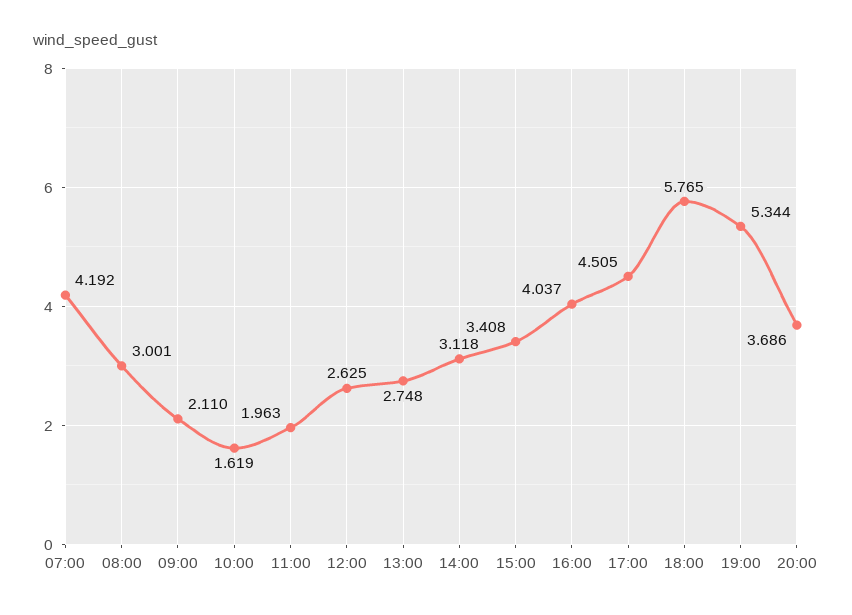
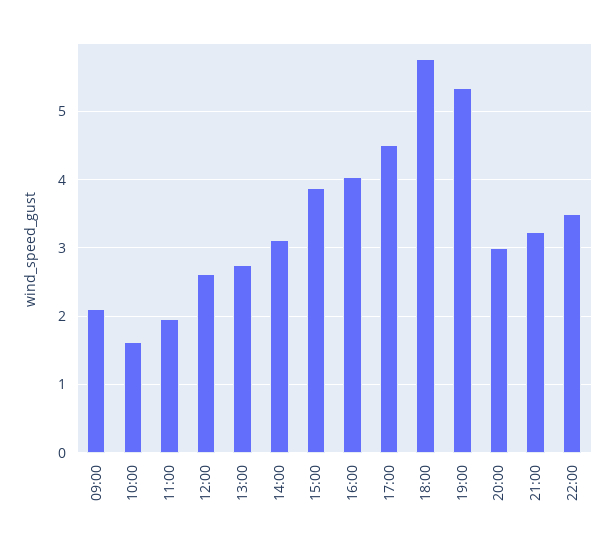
07:00: 4.192 -> none
08:00: 3.001 -> none
15:00: 3.408 -> 3.9
20:00: 3.686 -> 3
21:00: none -> 3.2
22:00: none -> 3.5

